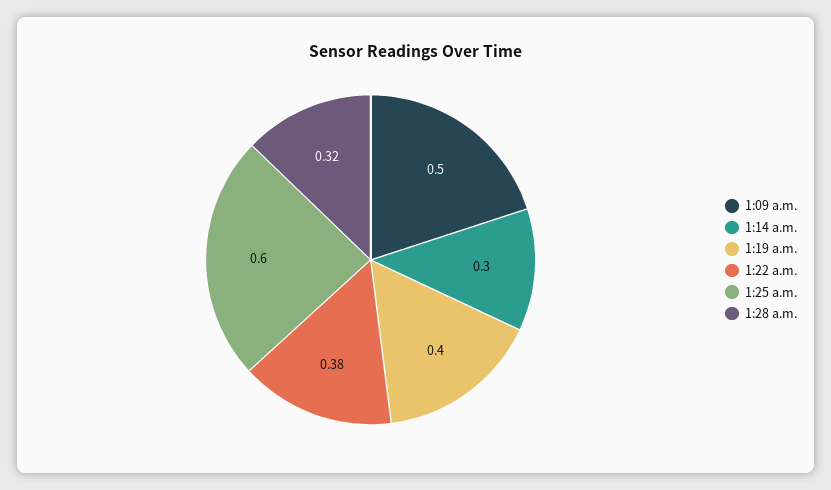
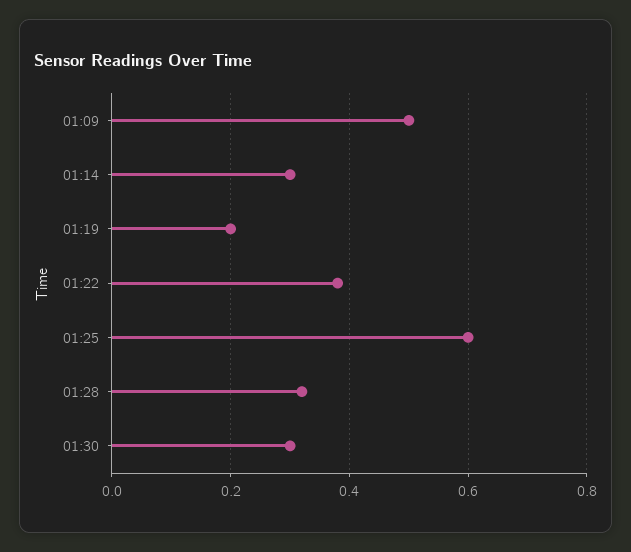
1:19 a.m.: 0.4 -> 0.2
01:30: none -> 0.3

